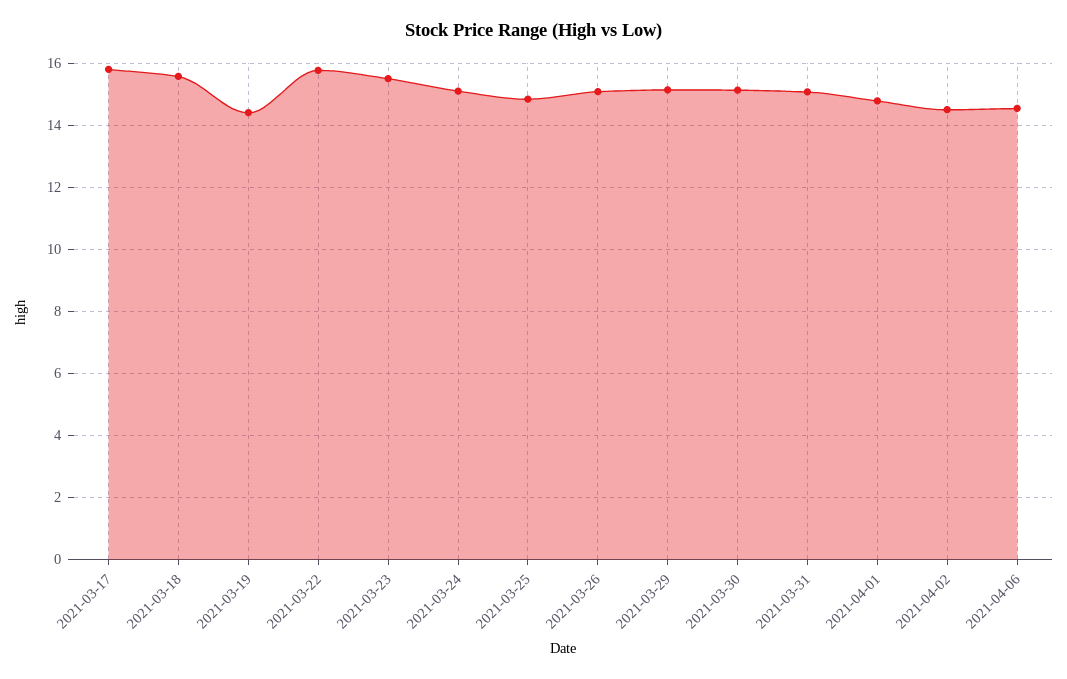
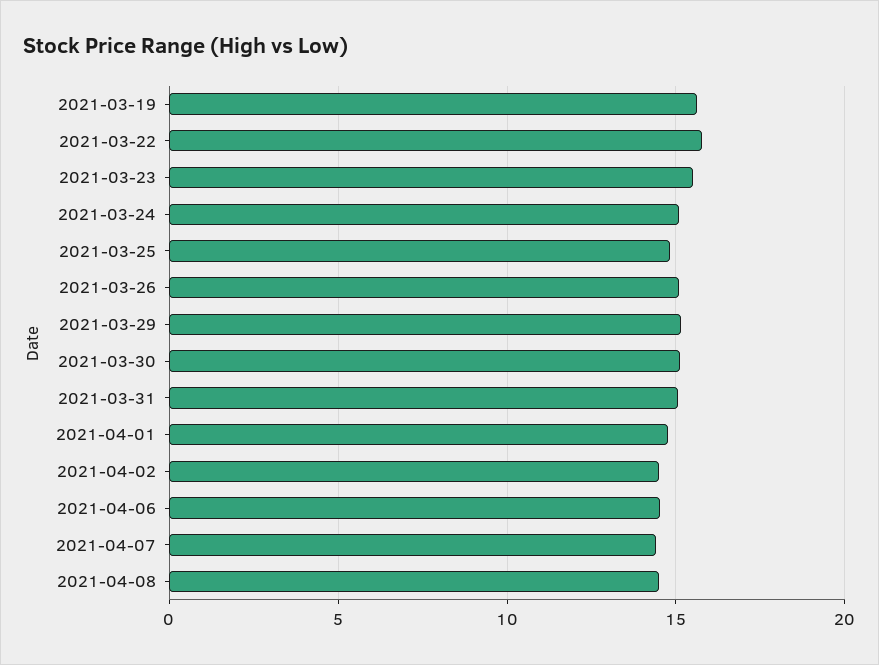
2021-03-17: 15.8 -> none
2021-03-18: 15.6 -> none
2021-03-19: 14.4 -> 15.5
2021-04-07: none -> 14.5
2021-04-08: none -> 14.5

